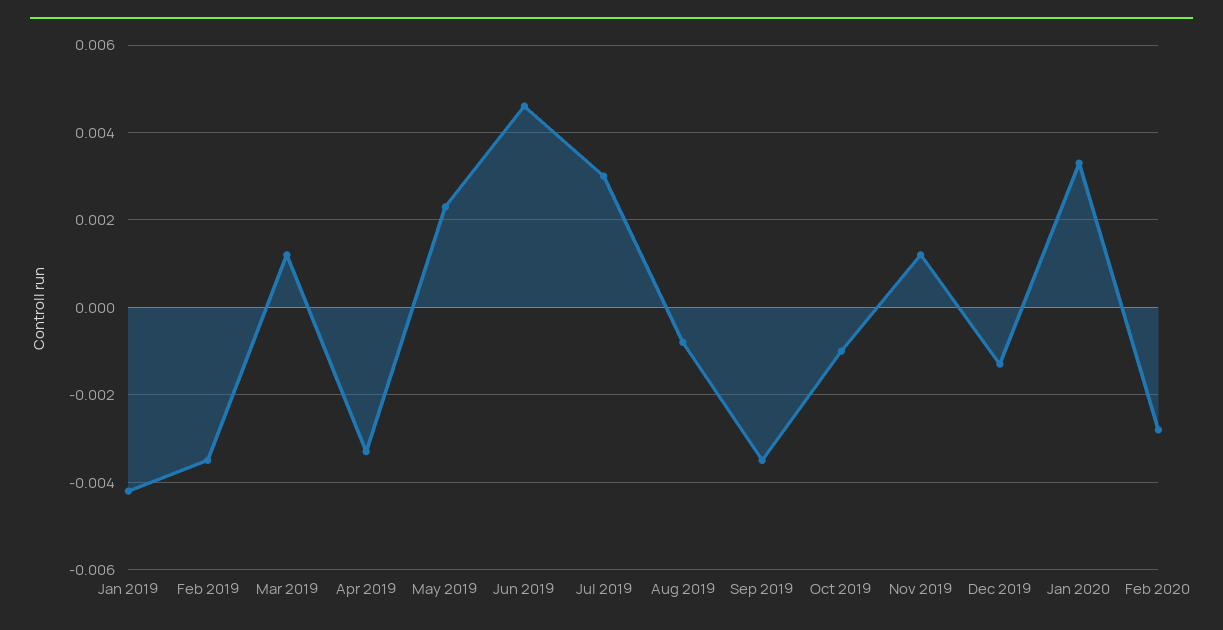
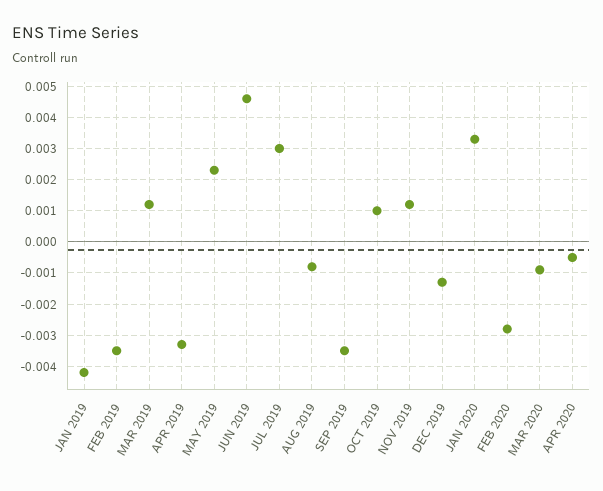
Oct 2019: -0.001 -> 0.001
MAR 2020: none -> -0.001
APR 2020: none -> -0.0005

